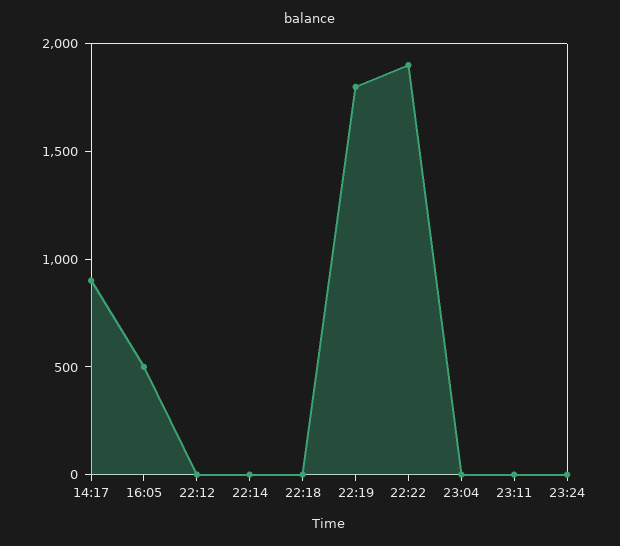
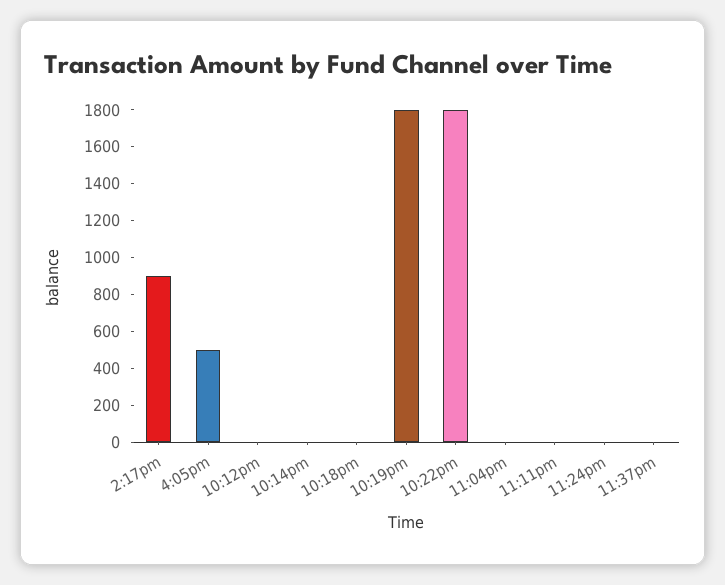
22:22: 1900 -> 1800
11:37pm: none -> 0

